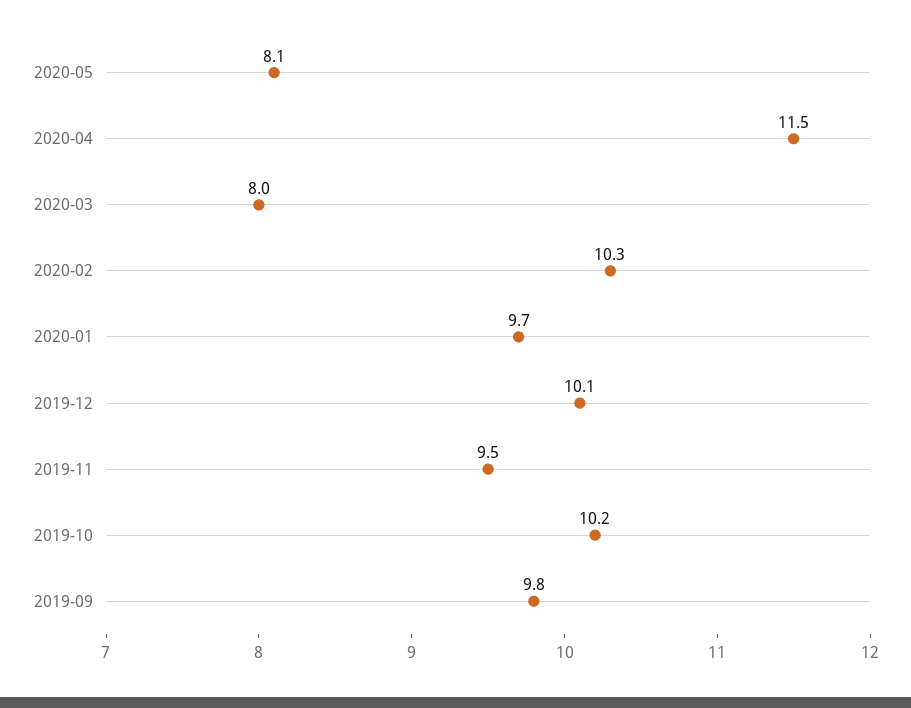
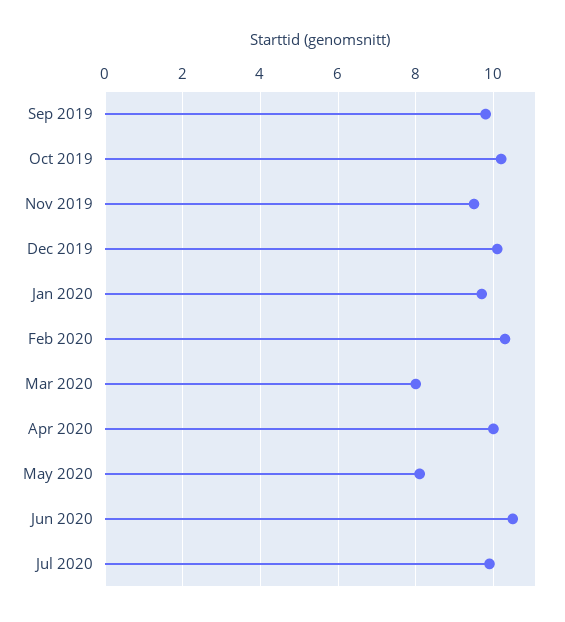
2020-04: 11.5 -> 10
Jun 2020: none -> 10.5
Jul 2020: none -> 10

